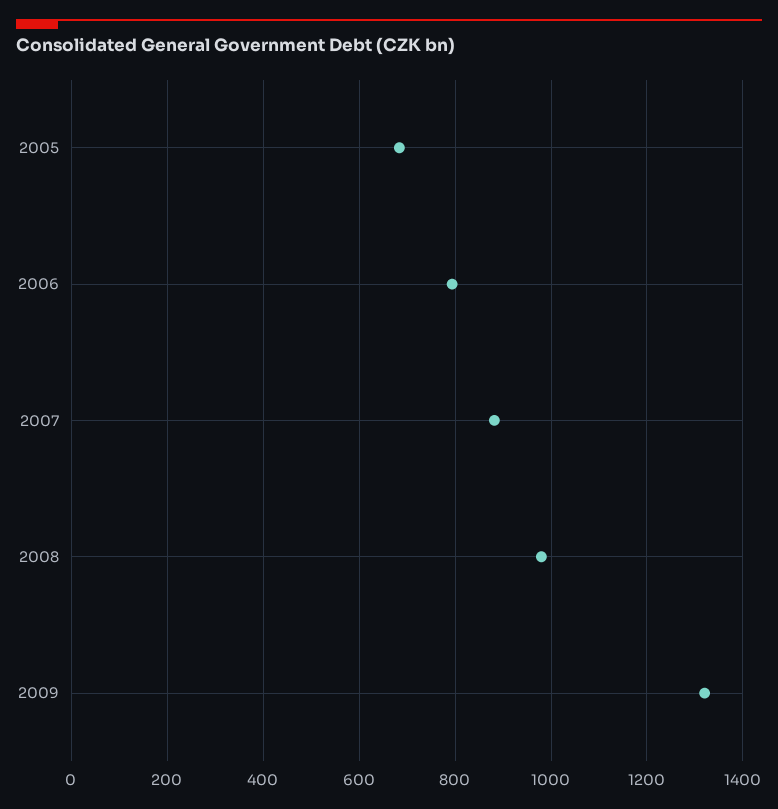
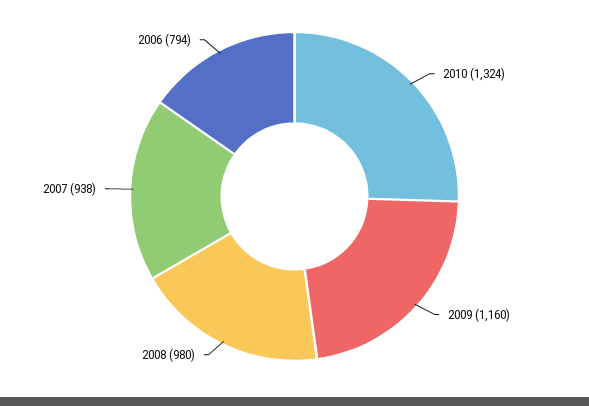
2005: 680 -> none
2007: 880 -> 938
2009: 1320 -> 1160
2010: none -> 1324

